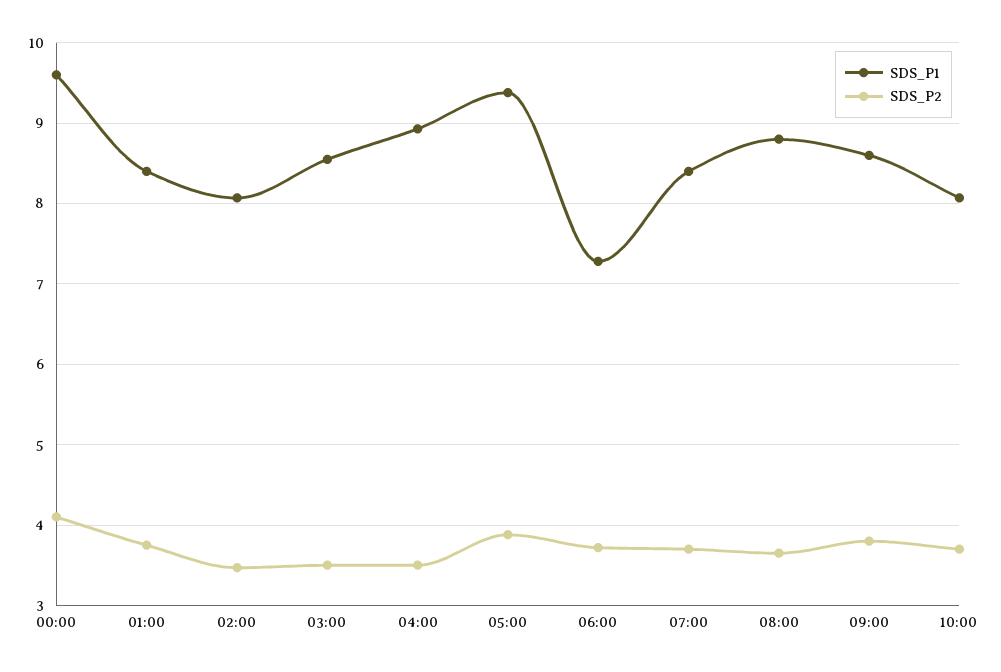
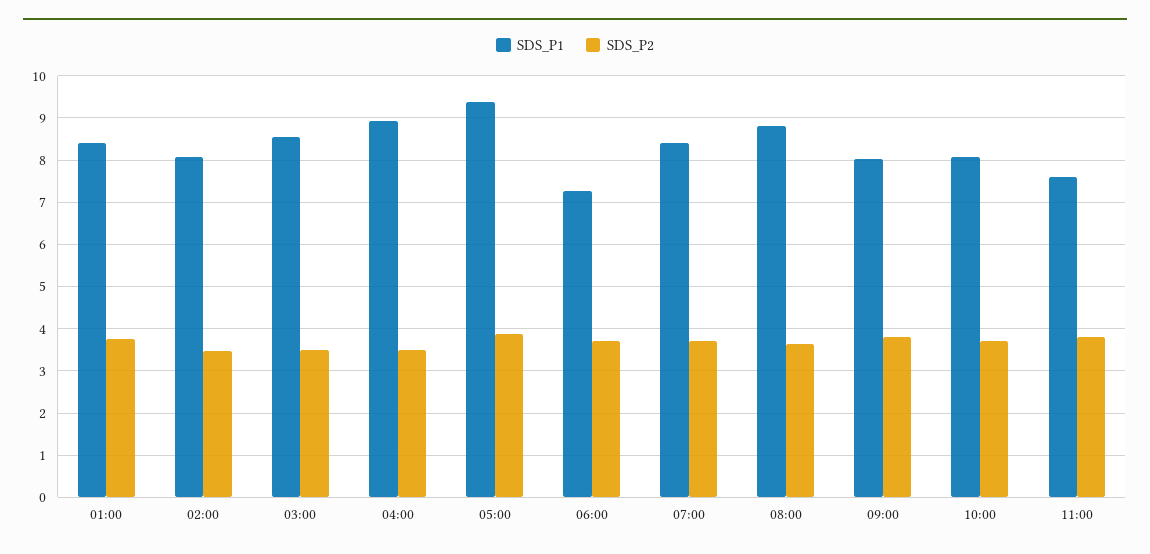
SDS_P1, 00:00: 9.6 -> none
SDS_P2, 00:00: 4.1 -> none
SDS_P1, 09:00: 8.6 -> 8
SDS_P1, 11:00: none -> 7.6
SDS_P2, 11:00: none -> 3.8

